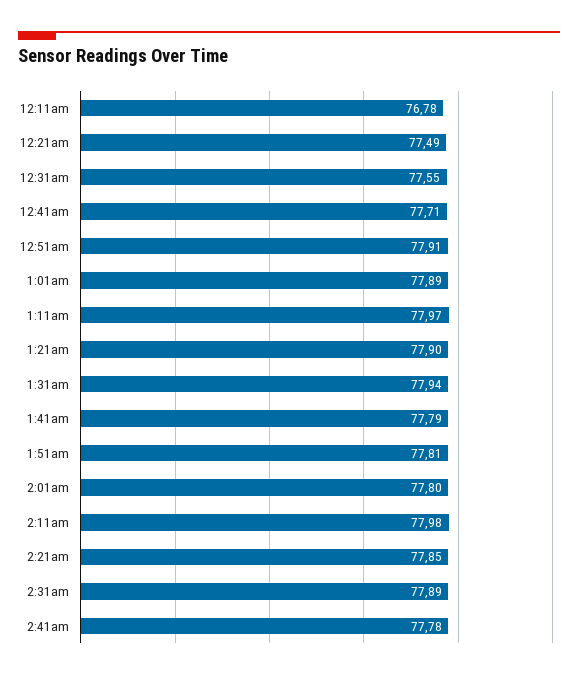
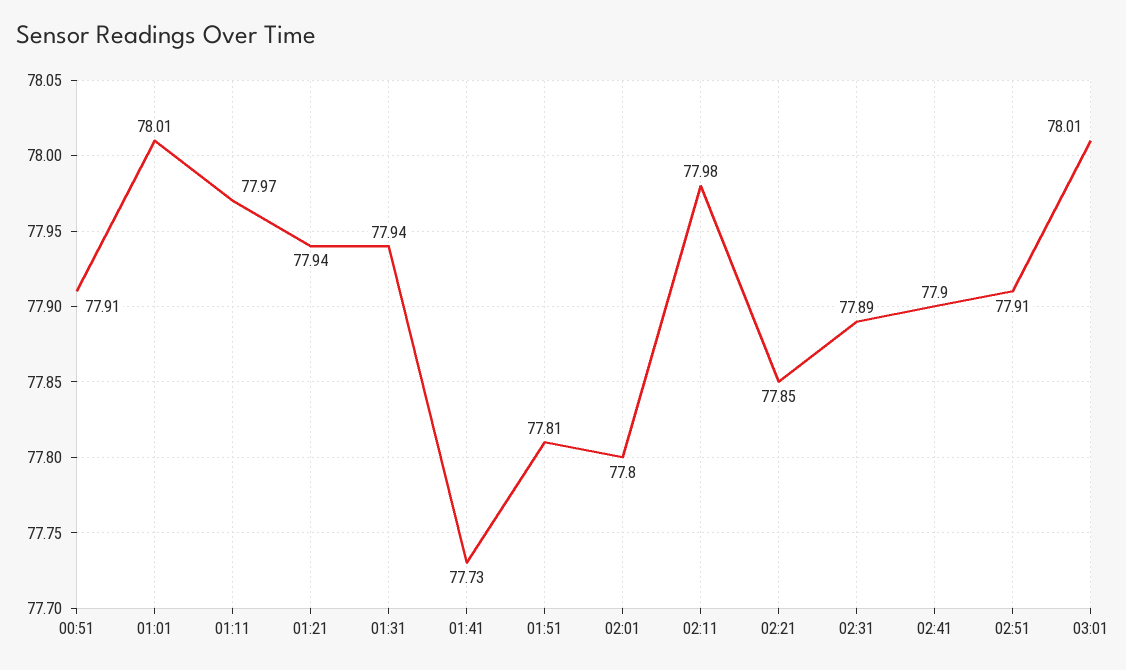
12:11am: 76.78 -> none
12:21am: 77.49 -> none
12:31am: 77.55 -> none
12:41am: 77.71 -> none
1:01am: 77.89 -> 78.01
1:21am: 77.9 -> 77.94
1:41am: 77.79 -> 77.73
2:41am: 77.78 -> 77.9
02:51: none -> 77.91
03:01: none -> 78.01

